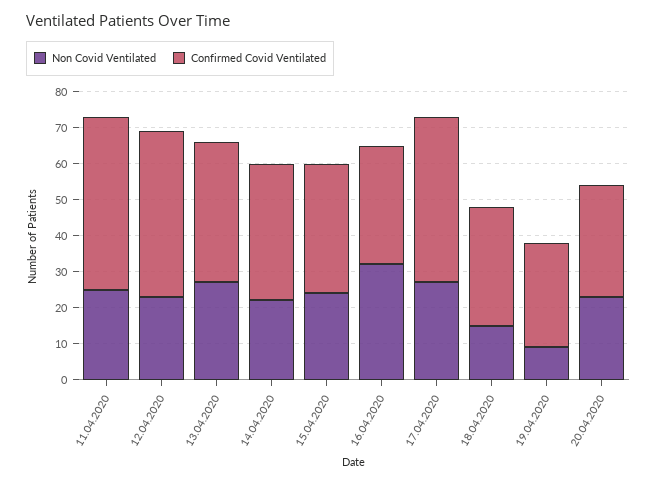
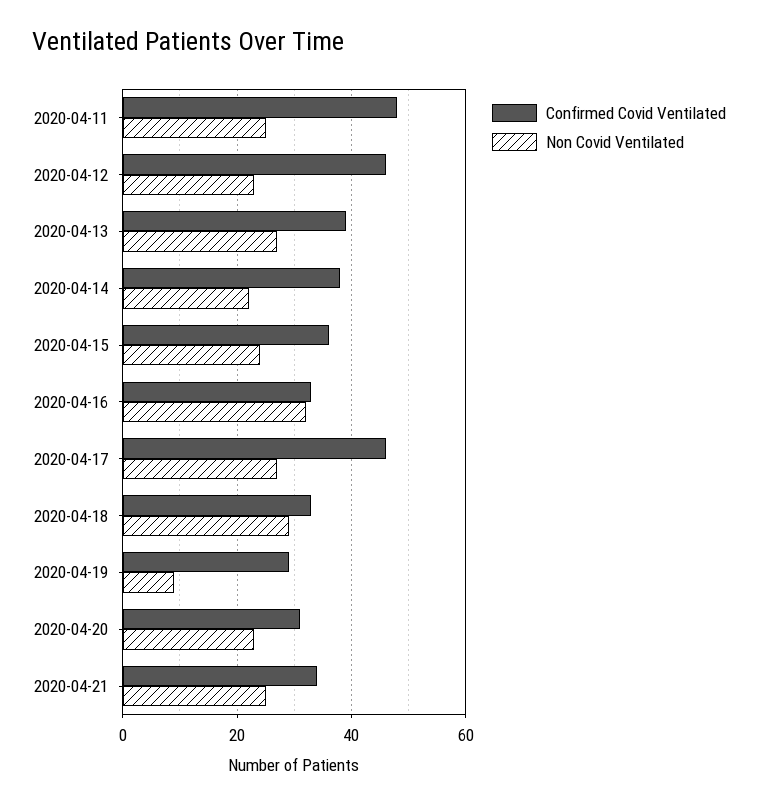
Non Covid Ventilated, 18.04.2020: 15 -> 30
Confirmed Covid Ventilated, 2020-04-21: none -> 35
Non Covid Ventilated, 2020-04-21: none -> 25

